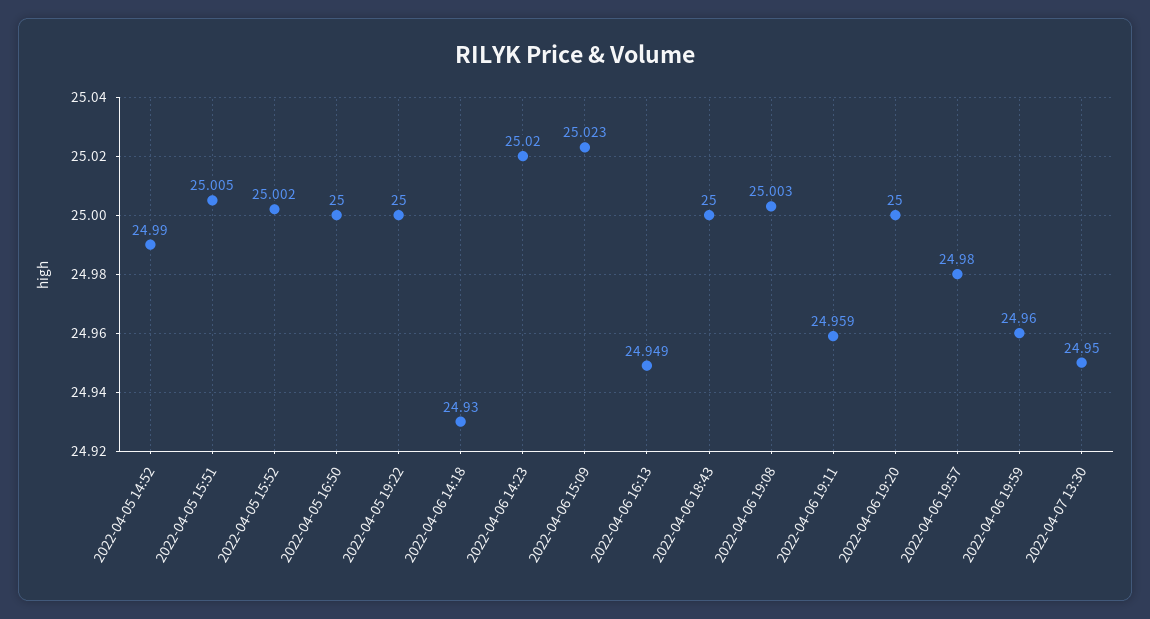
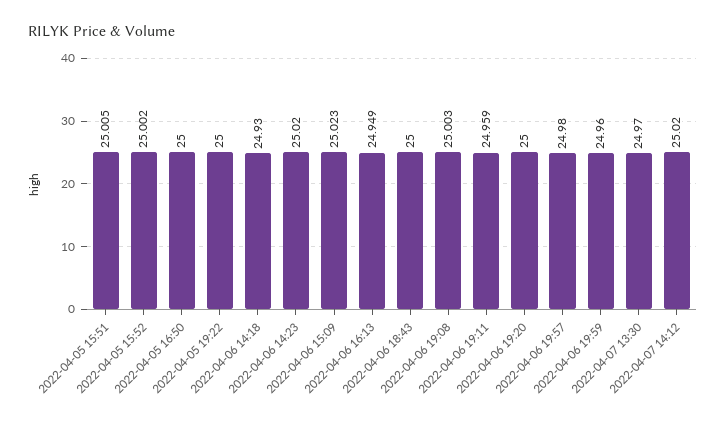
2022-04-05 14:52: 24.99 -> none
2022-04-07 13:30: 24.95 -> 24.97
2022-04-07 14:12: none -> 25.02

